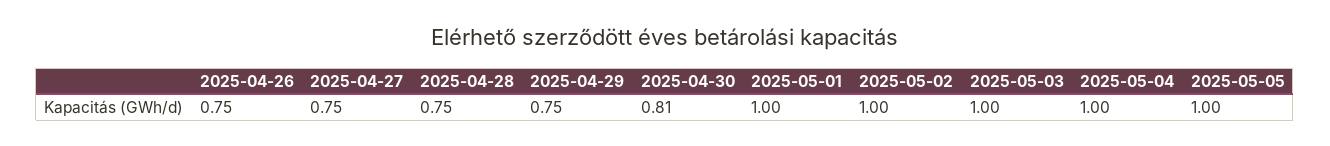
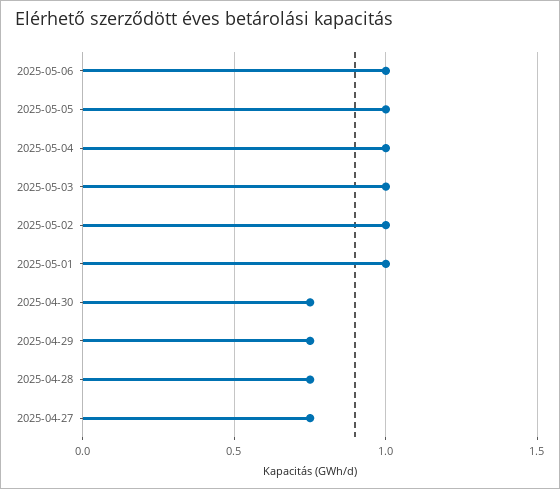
2025-04-26: 0.75 -> none
2025-04-30: 0.81 -> 0.75
2025-05-06: none -> 1

